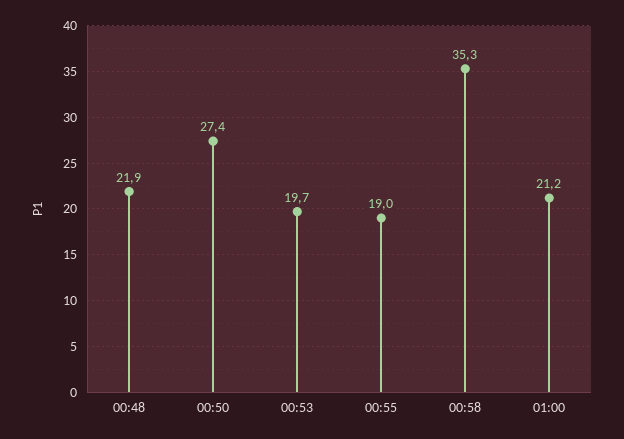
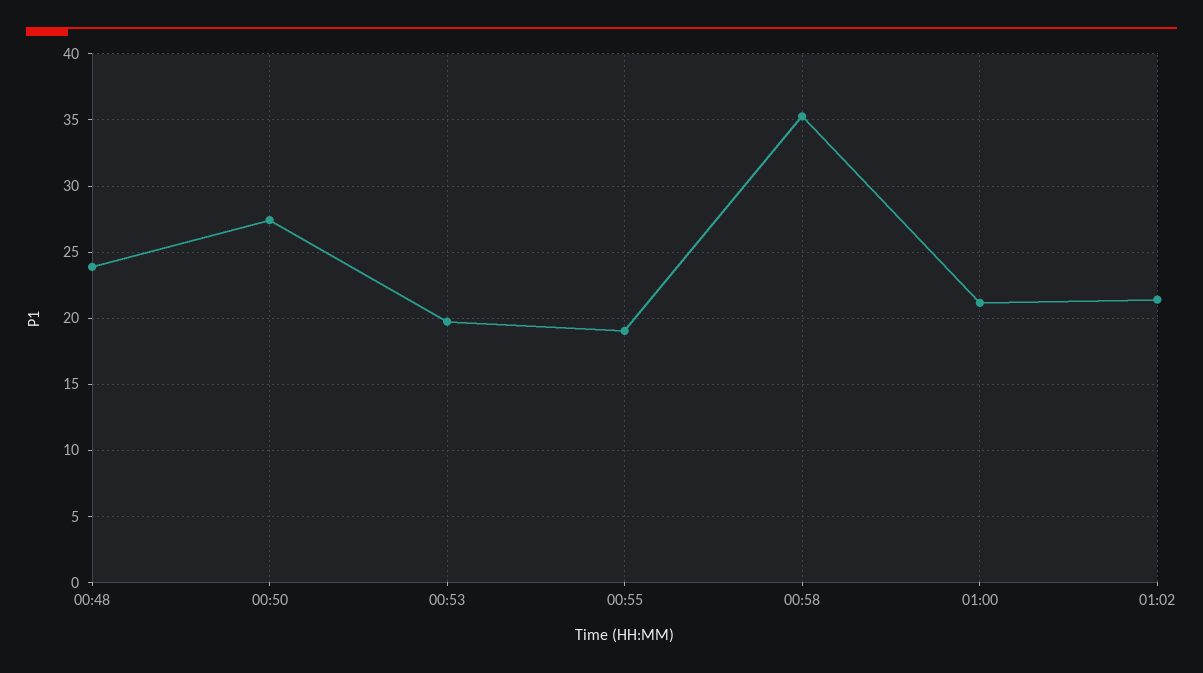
00:48: 21.9 -> 24
01:02: none -> 21.5

